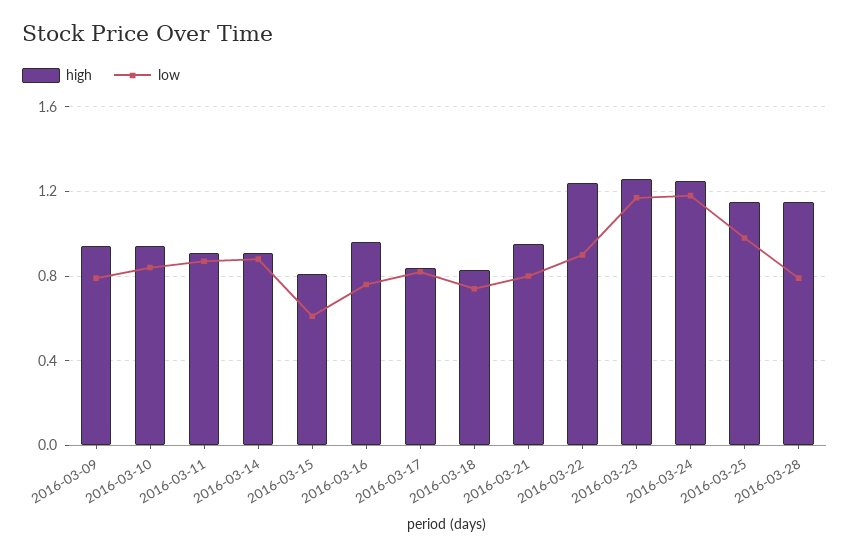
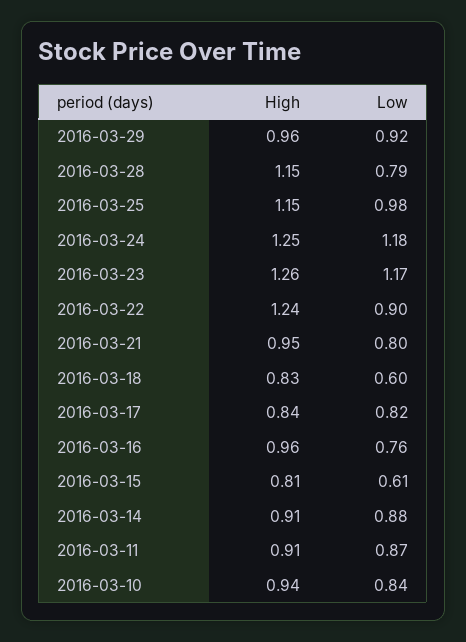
high, 2016-03-09: 0.95 -> none
low, 2016-03-09: 0.8 -> none
low, 2016-03-18: 0.75 -> 0.6
high, 2016-03-29: none -> 0.96
low, 2016-03-29: none -> 0.92

